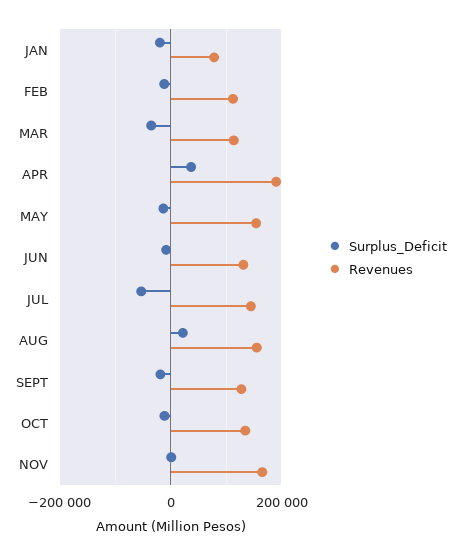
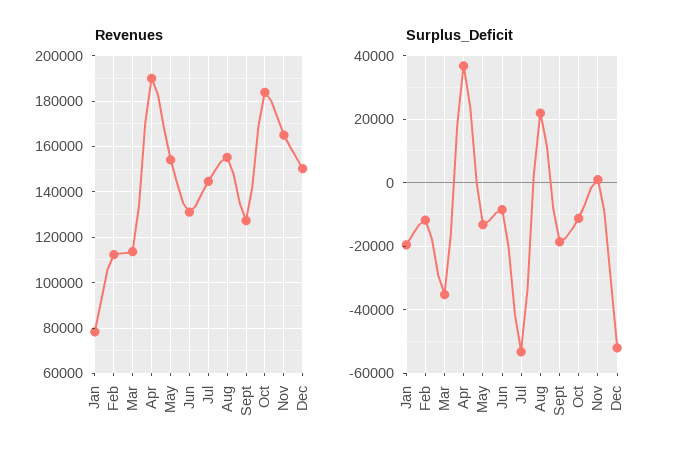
Revenues, OCT: 140000 -> 185000
Revenues, Dec: none -> 150000
Surplus_Deficit, Dec: none -> -52000

